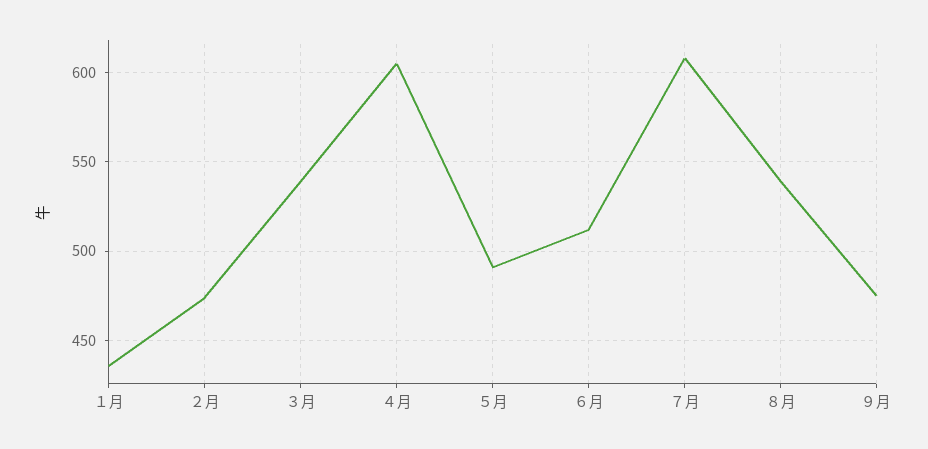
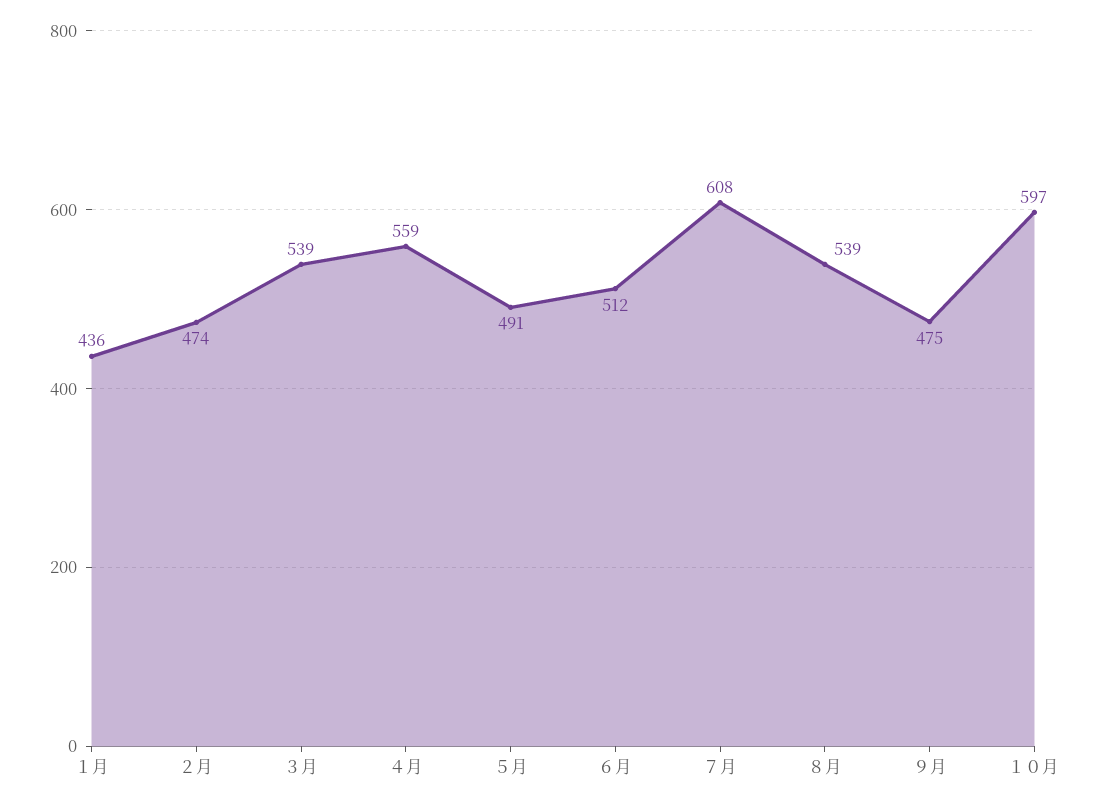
４月: 605 -> 559
１０月: none -> 597

